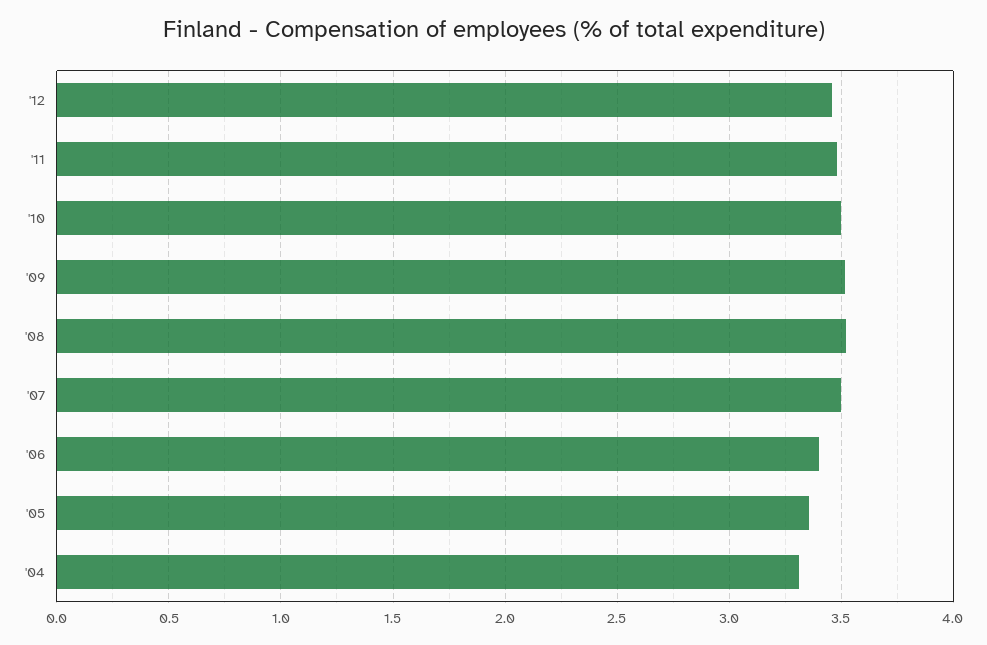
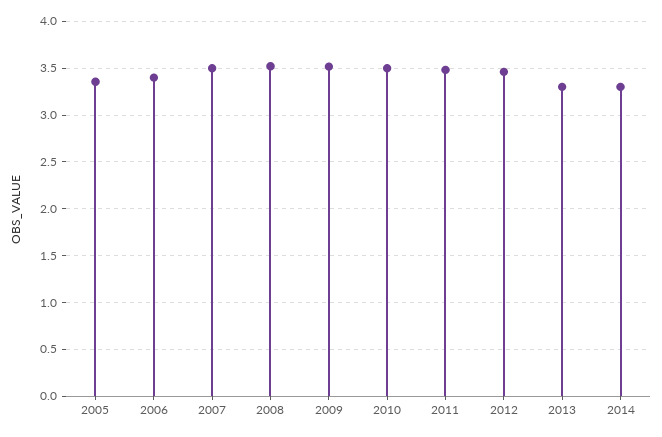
'04: 3.3 -> none
2013: none -> 3.3
2014: none -> 3.3

